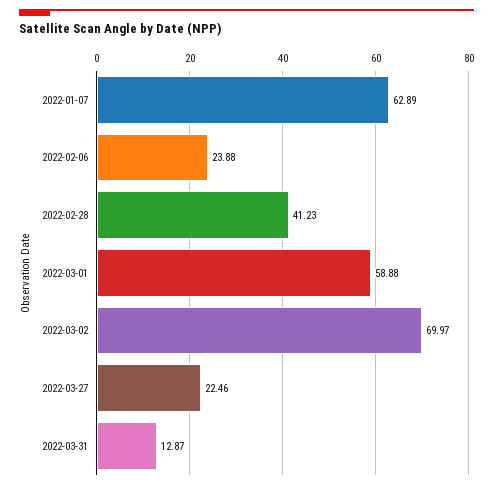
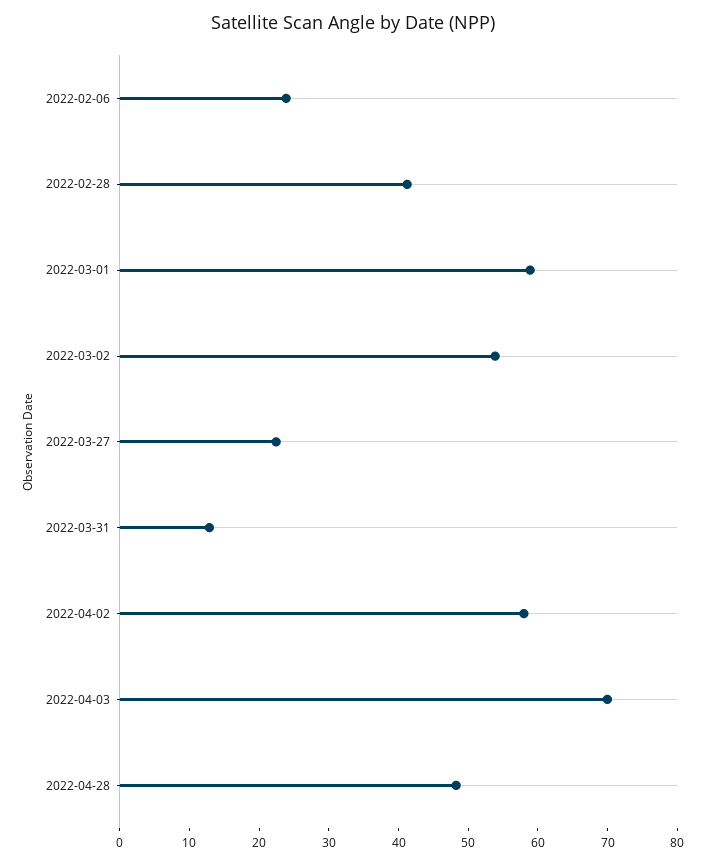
2022-01-07: 62.89 -> none
2022-03-02: 69.97 -> 54
2022-04-02: none -> 58
2022-04-03: none -> 70
2022-04-28: none -> 48

